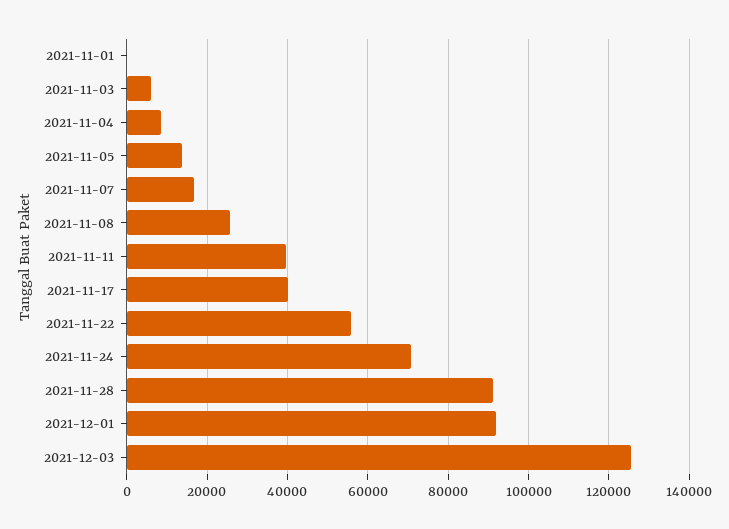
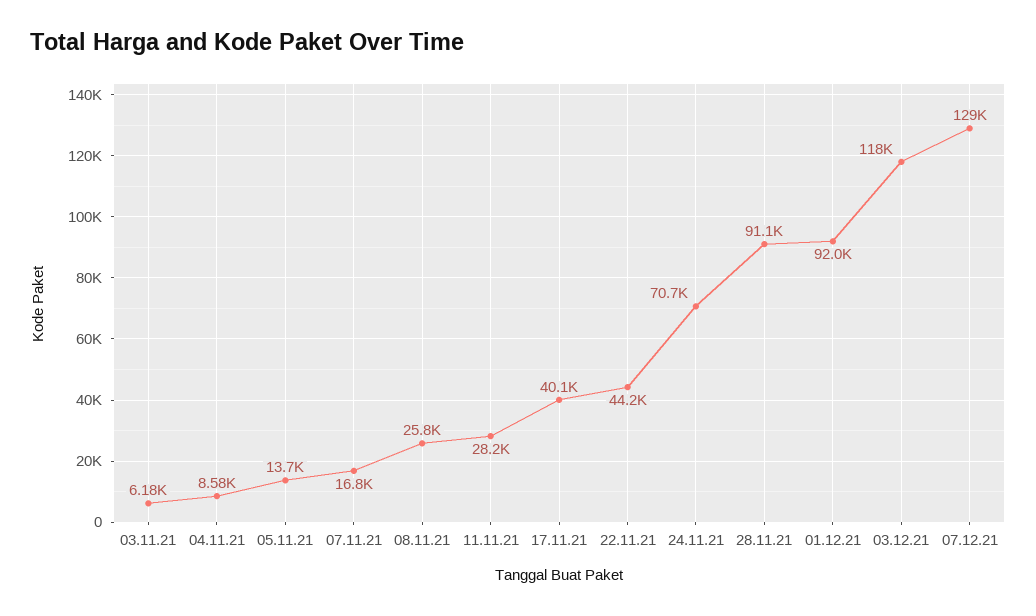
2021-11-01: 0 -> none
2021-11-11: 40000 -> 28200
2021-11-22: 56000 -> 44200
2021-12-03: 126000 -> 118000
07.12.21: none -> 129000

